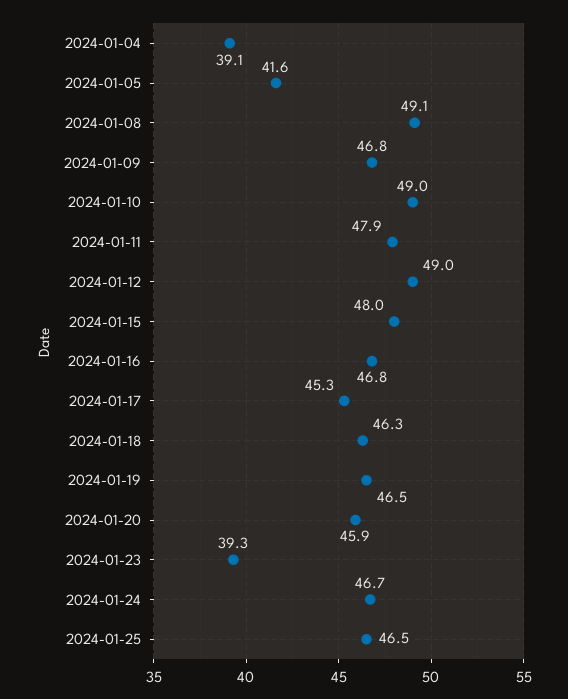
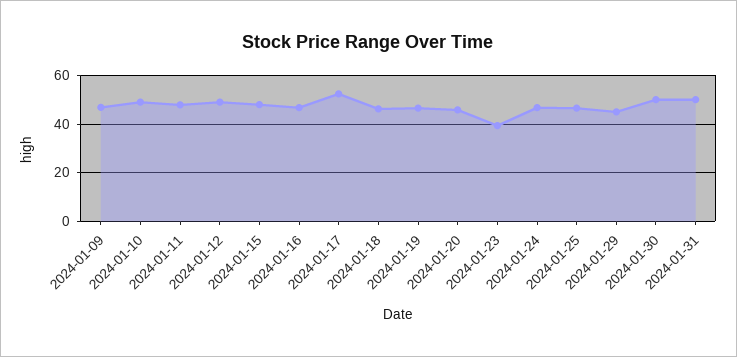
2024-01-04: 39.1 -> none
2024-01-05: 41.6 -> none
2024-01-08: 49.1 -> none
2024-01-17: 45.3 -> 52.5
2024-01-29: none -> 45
2024-01-30: none -> 50
2024-01-31: none -> 50

